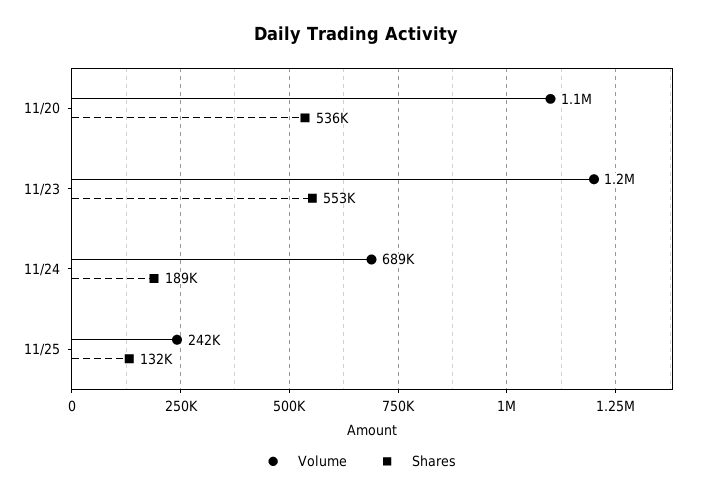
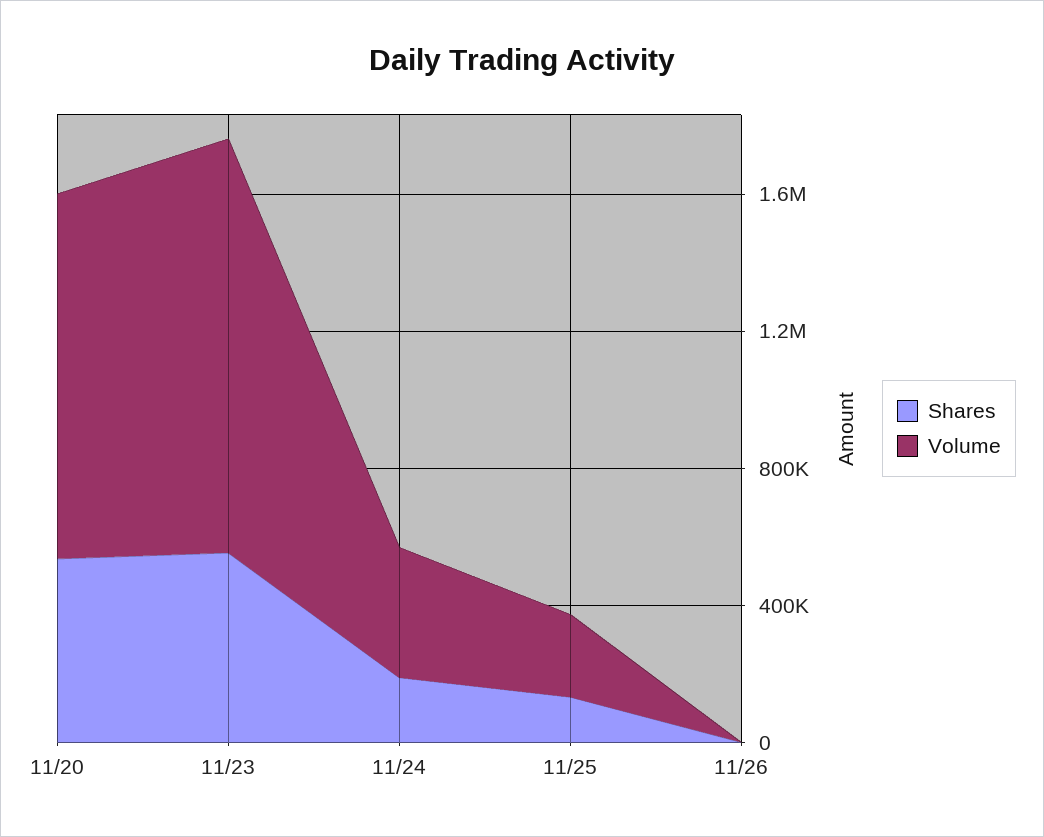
Volume, 11/24: 689000 -> 400000
Shares, 11/26: none -> 0
Volume, 11/26: none -> 0

